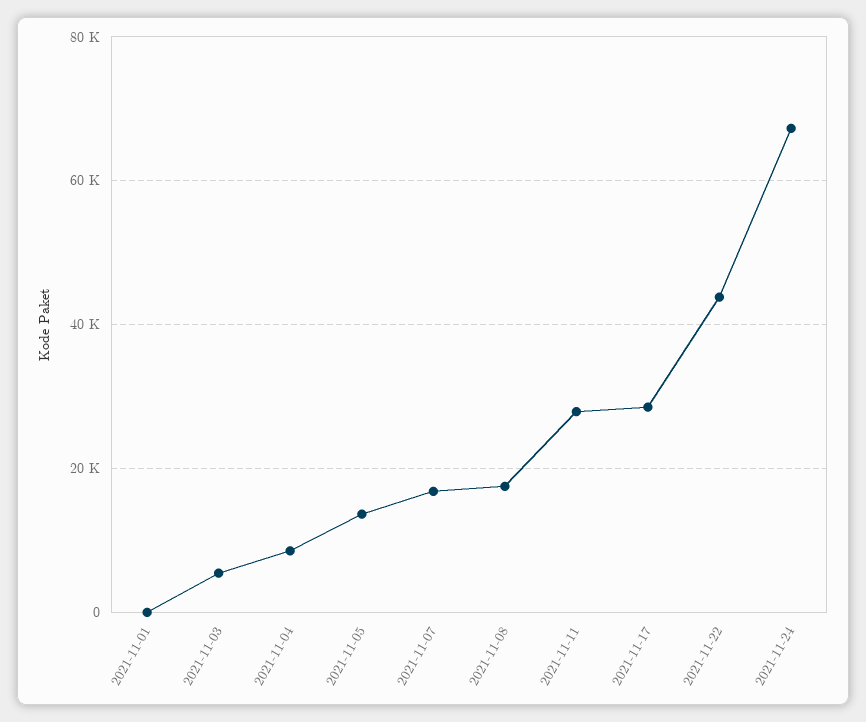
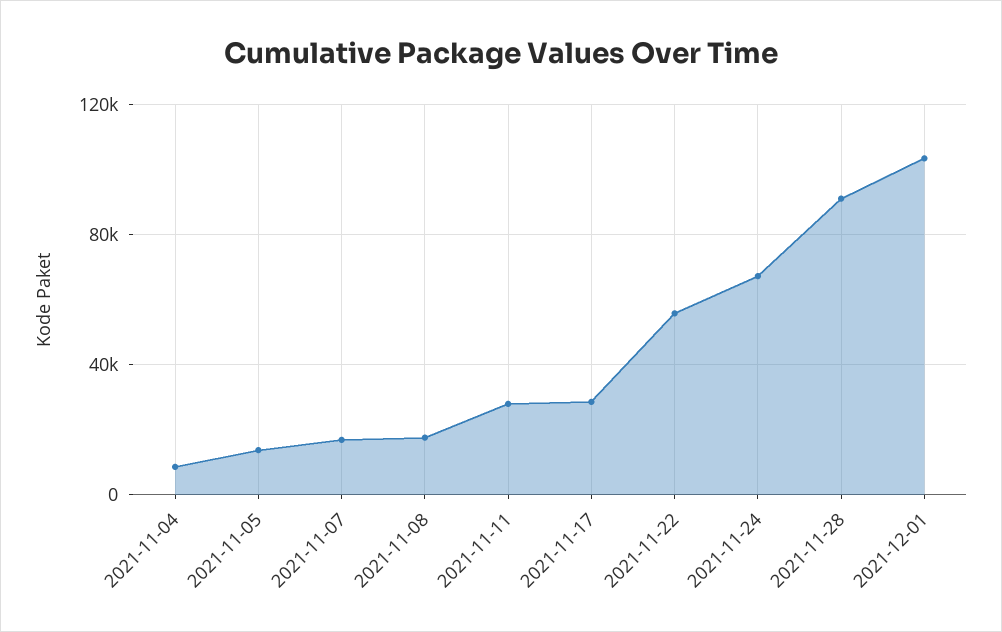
2021-11-01: 0 -> none
2021-11-03: 6000 -> none
2021-11-22: 44000 -> 55000
2021-11-28: none -> 90000
2021-12-01: none -> 105000

